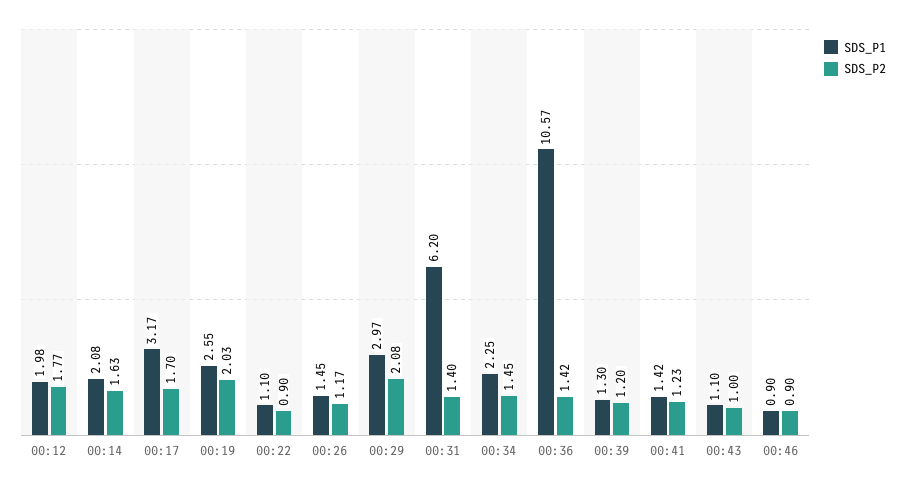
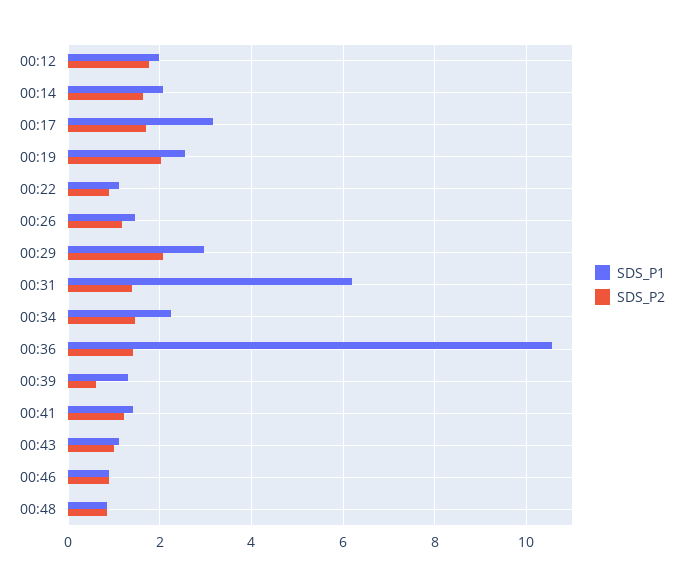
SDS_P2, 00:39: 1.2 -> 0.6
SDS_P1, 00:48: none -> 0.8
SDS_P2, 00:48: none -> 0.8

